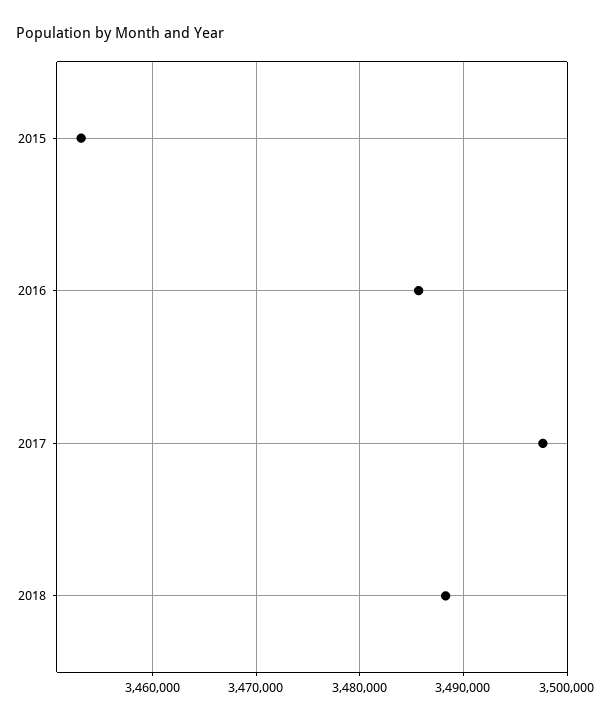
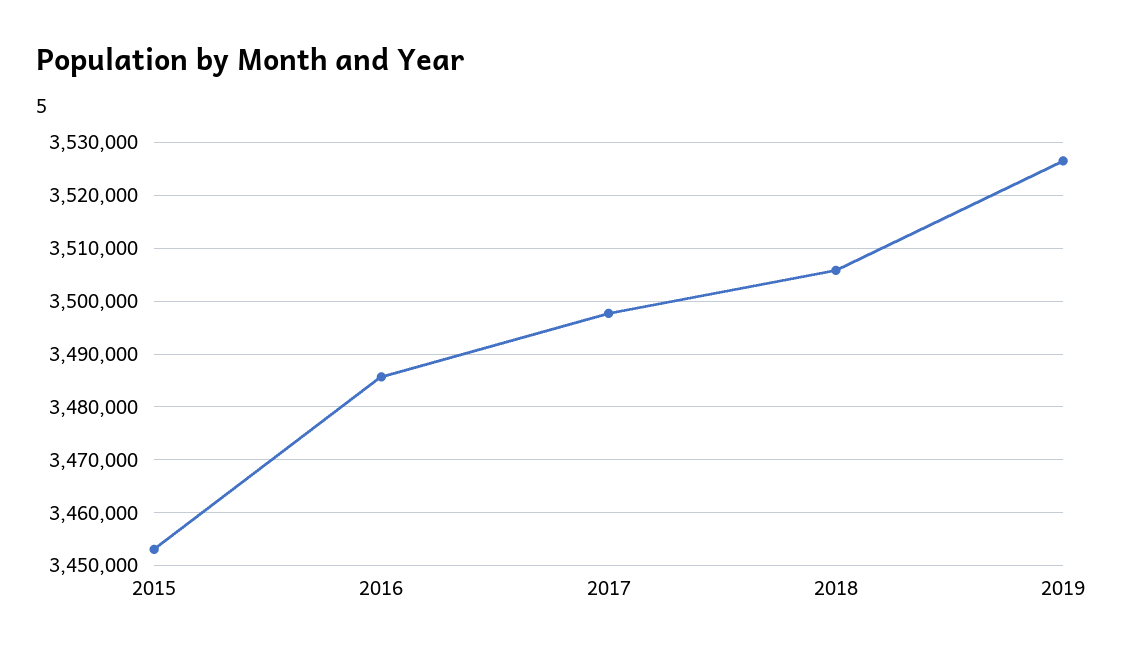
2018: 3488000 -> 3506000
2019: none -> 3526000

